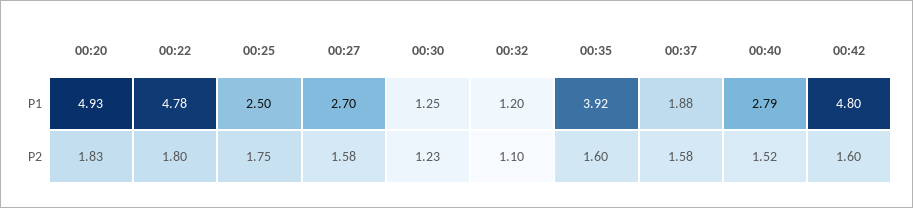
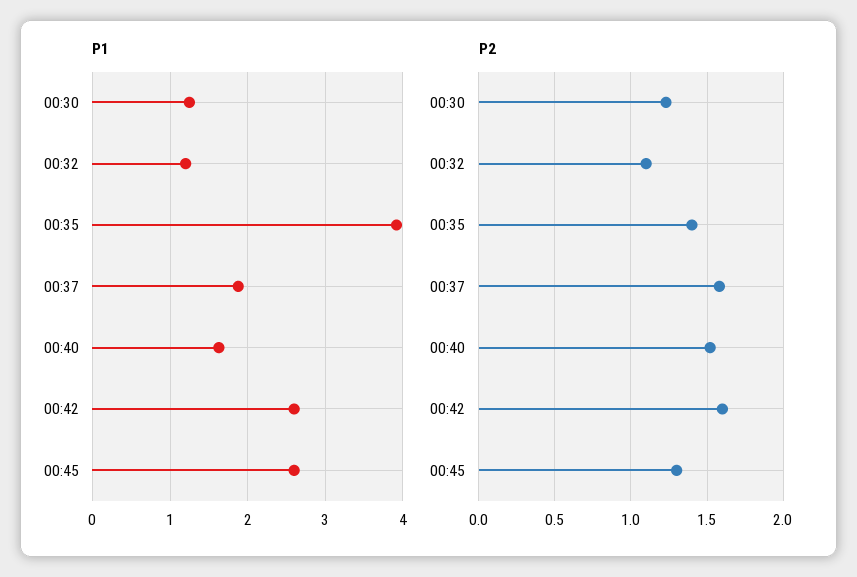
P1, 00:20: 4.93 -> none
P1, 00:22: 4.78 -> none
P1, 00:25: 2.5 -> none
P1, 00:27: 2.7 -> none
P1, 00:40: 2.79 -> 1.6
P1, 00:42: 4.8 -> 2.6
P2, 00:20: 1.83 -> none
P2, 00:22: 1.8 -> none
P2, 00:25: 1.75 -> none
P2, 00:27: 1.58 -> none
P2, 00:35: 1.6 -> 1.4
P1, 00:45: none -> 2.6
P2, 00:45: none -> 1.3

